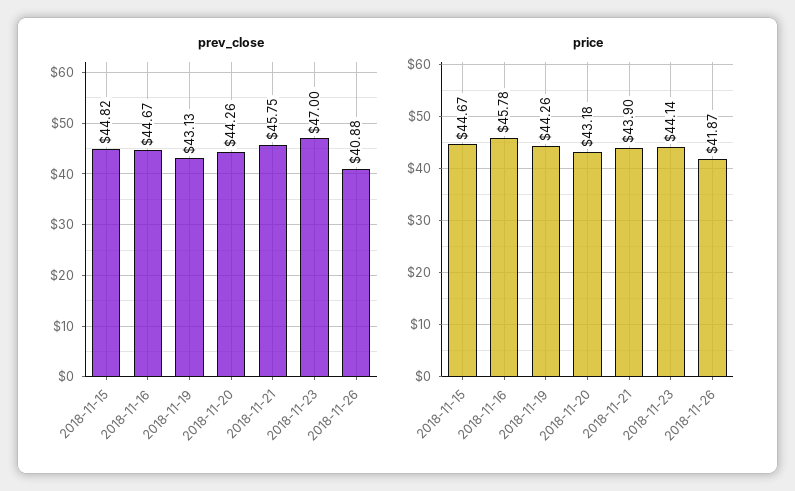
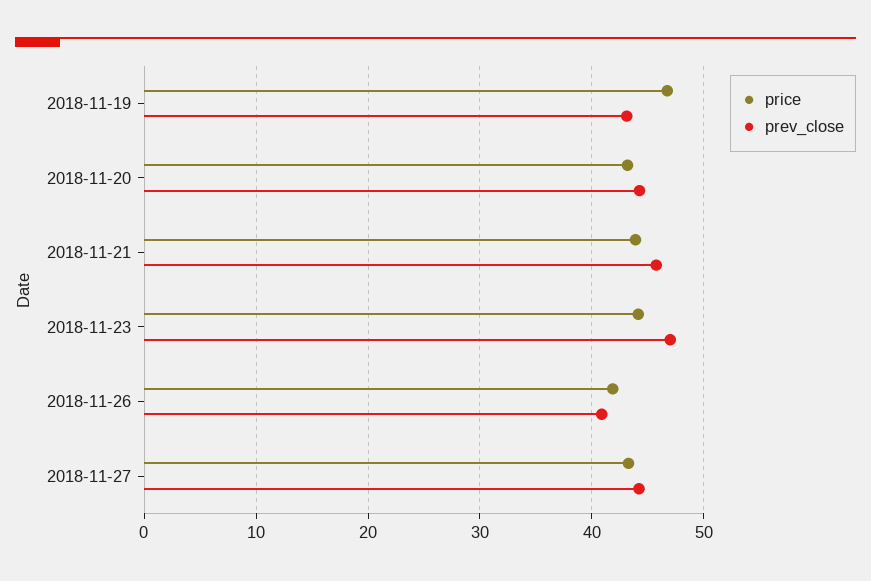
prev_close, 2018-11-15: 44.82 -> none
prev_close, 2018-11-16: 44.67 -> none
price, 2018-11-15: 44.67 -> none
price, 2018-11-16: 45.78 -> none
price, 2018-11-19: 44.26 -> 47
price, 2018-11-27: none -> 43
prev_close, 2018-11-27: none -> 44

